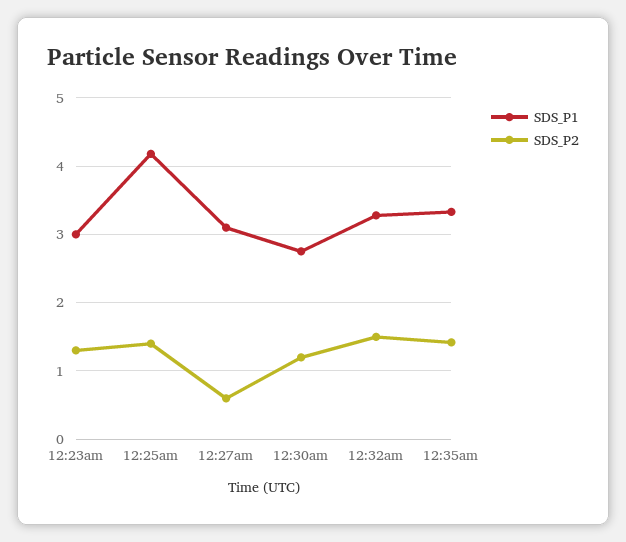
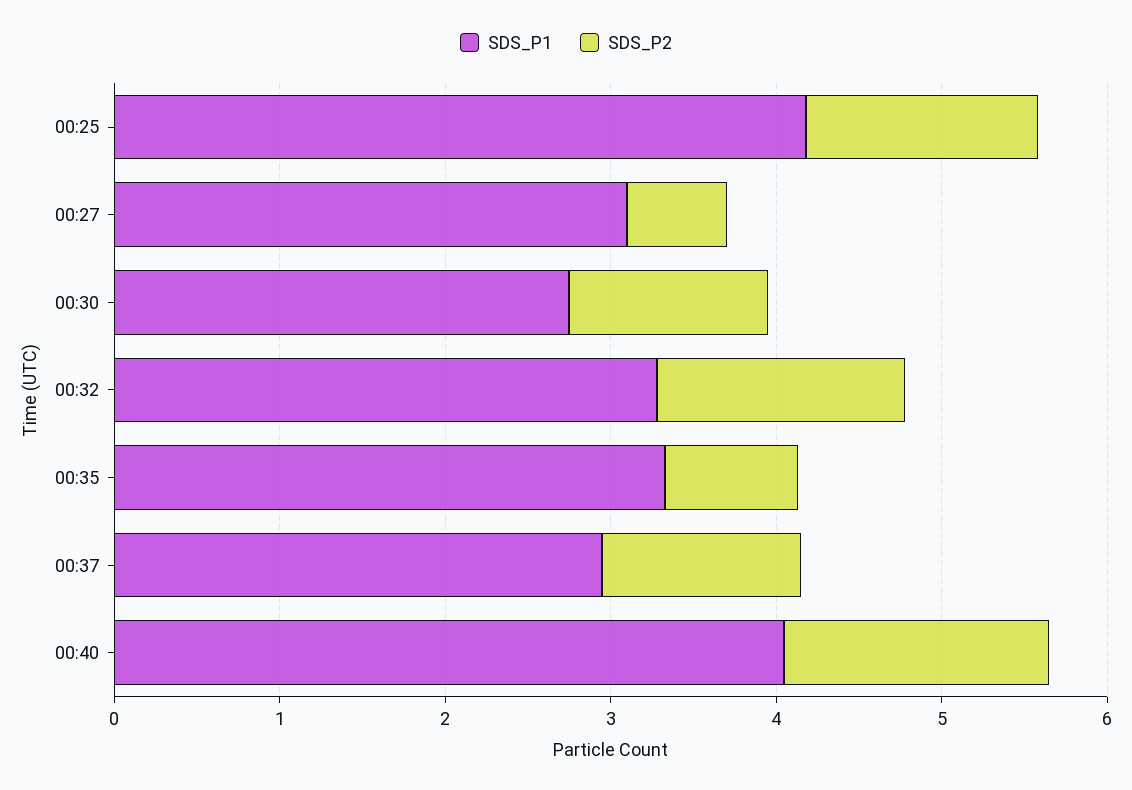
SDS_P1, 12:23am: 3 -> none
SDS_P2, 12:23am: 1.3 -> none
SDS_P2, 12:35am: 1.4 -> 0.8
SDS_P1, 00:37: none -> 3
SDS_P2, 00:37: none -> 1.2
SDS_P1, 00:40: none -> 4
SDS_P2, 00:40: none -> 1.6

